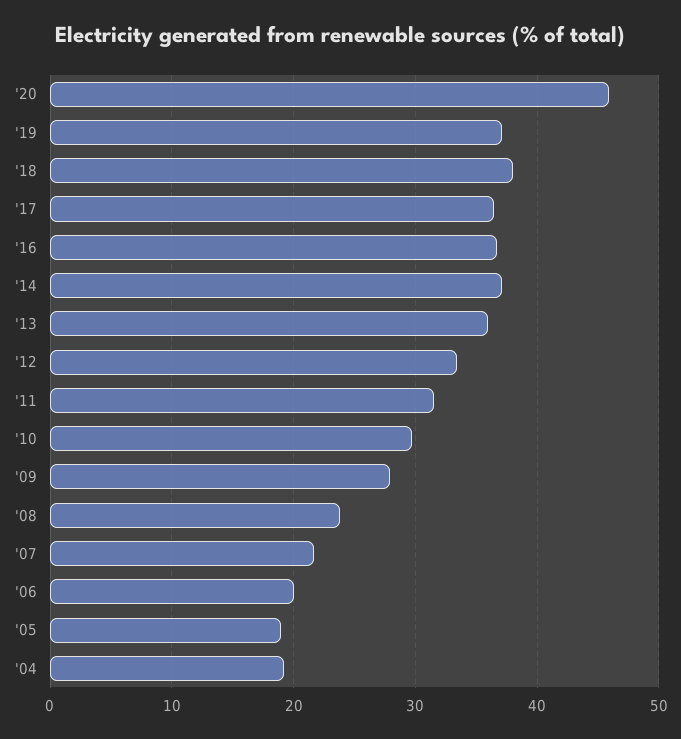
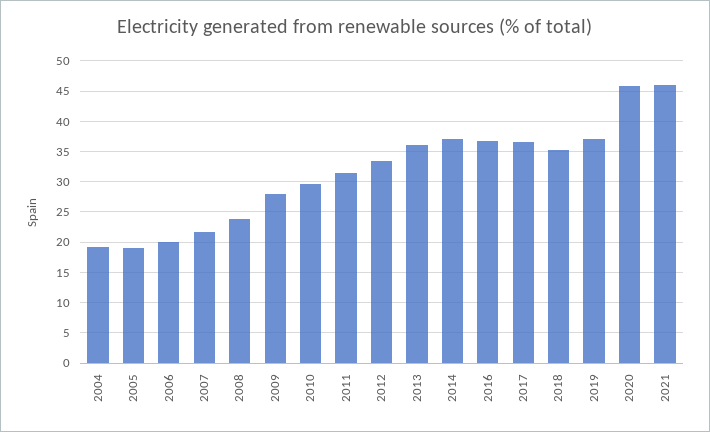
'18: 38 -> 35
2021: none -> 46

